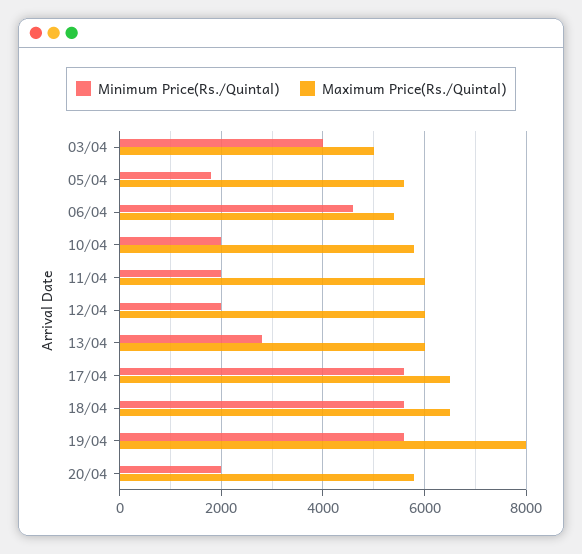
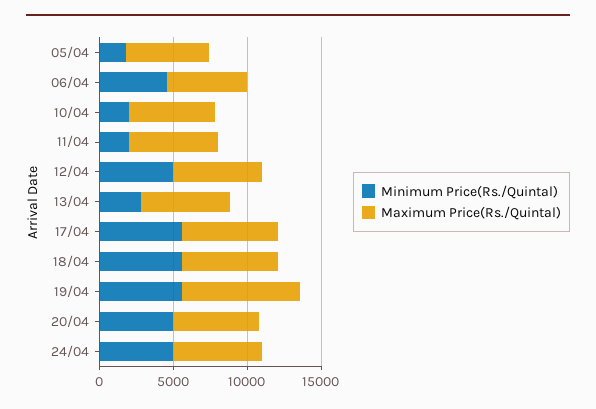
Minimum Price(Rs./Quintal), 03/04: 4000 -> none
Maximum Price(Rs./Quintal), 03/04: 5000 -> none
Minimum Price(Rs./Quintal), 12/04: 2000 -> 5000
Minimum Price(Rs./Quintal), 20/04: 2000 -> 5000
Minimum Price(Rs./Quintal), 24/04: none -> 5000
Maximum Price(Rs./Quintal), 24/04: none -> 6000

